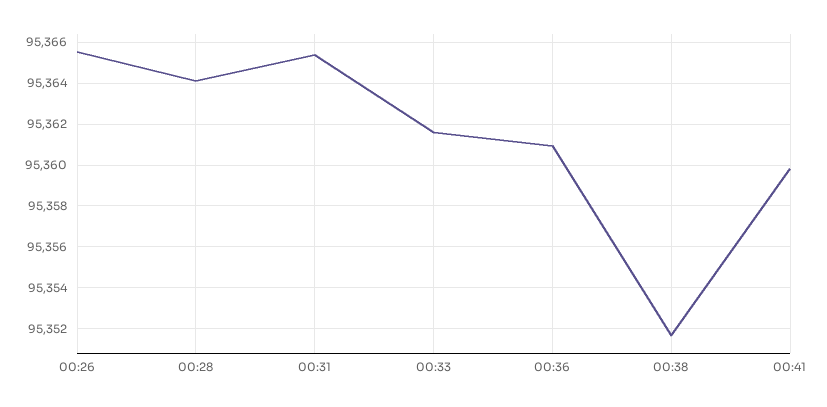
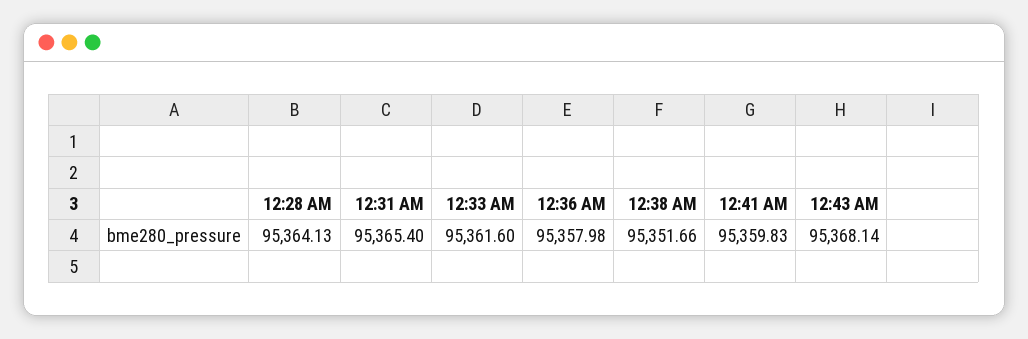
00:26: 95365.5 -> none
00:36: 95361 -> 95357.98
12:43 AM: none -> 95368.14

